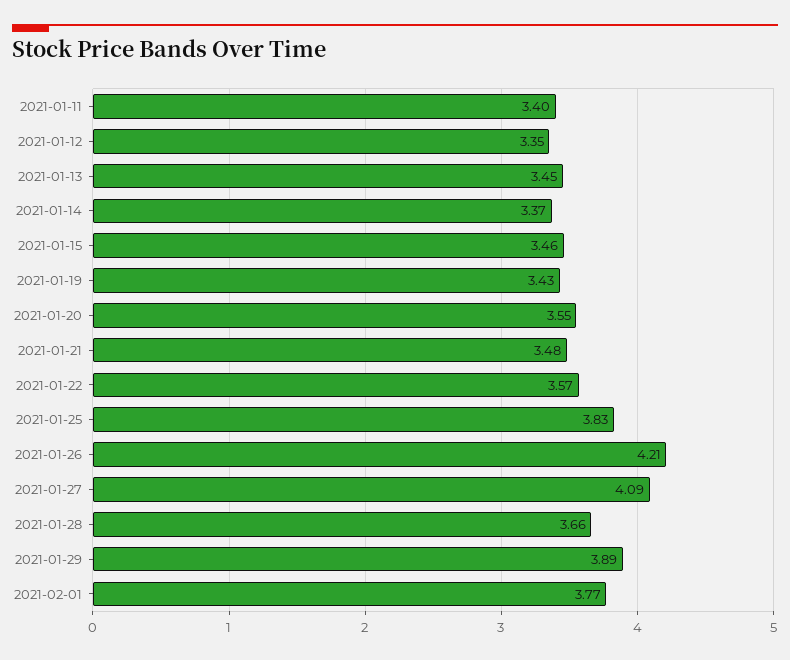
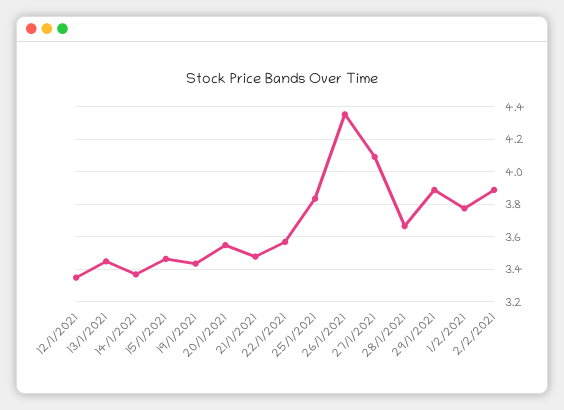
2021-01-11: 3.4 -> none
2021-01-26: 4.21 -> 4.35
2/2/2021: none -> 3.9

